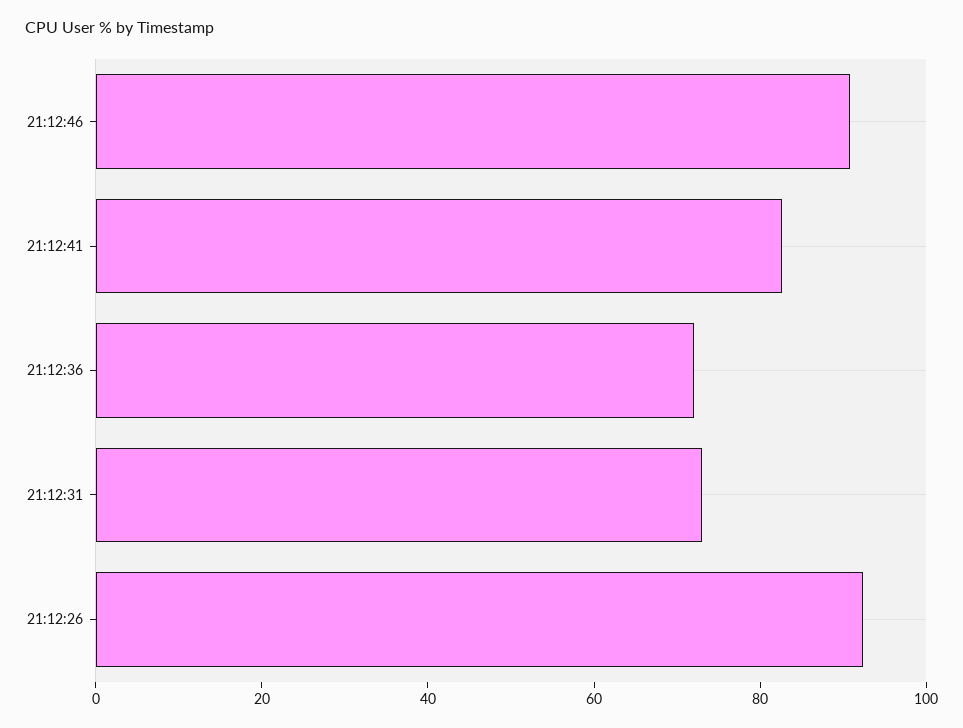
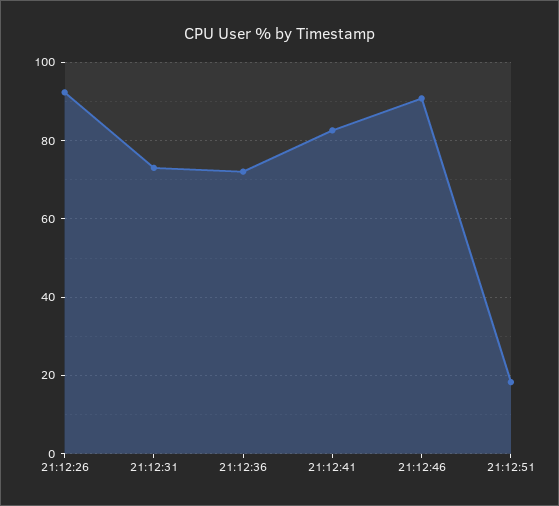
21:12:51: none -> 18

